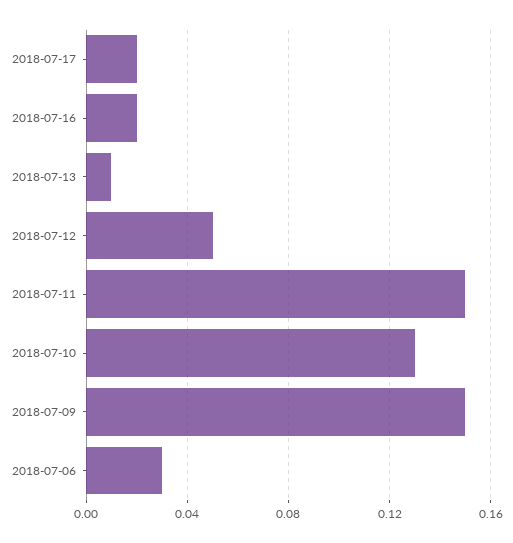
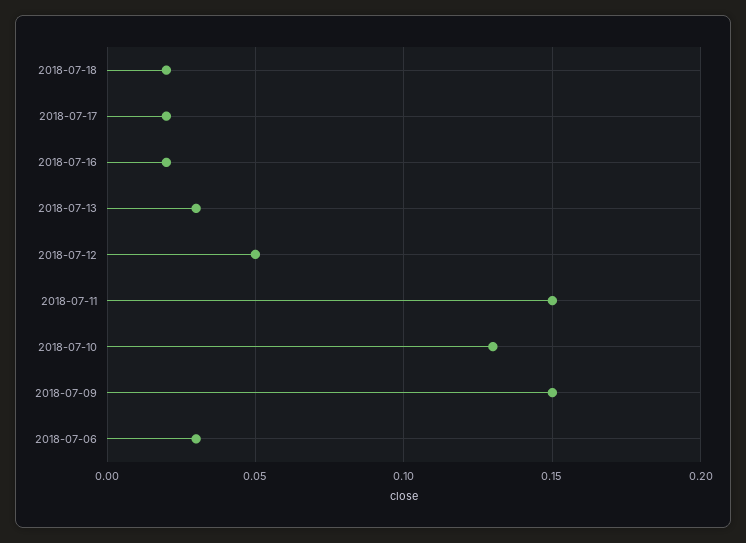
2018-07-13: 0.01 -> 0.03
2018-07-18: none -> 0.02

